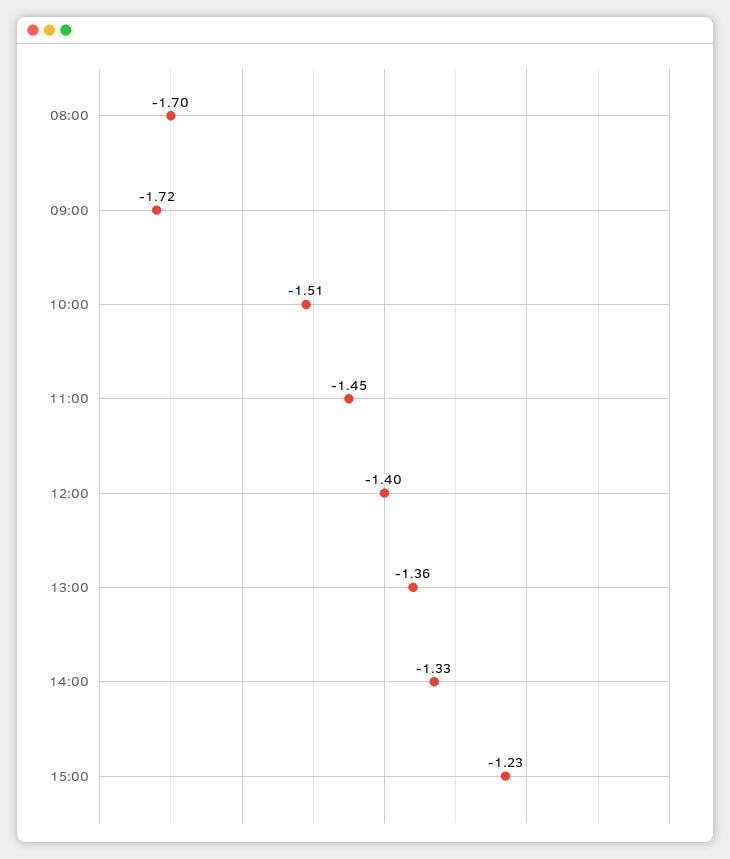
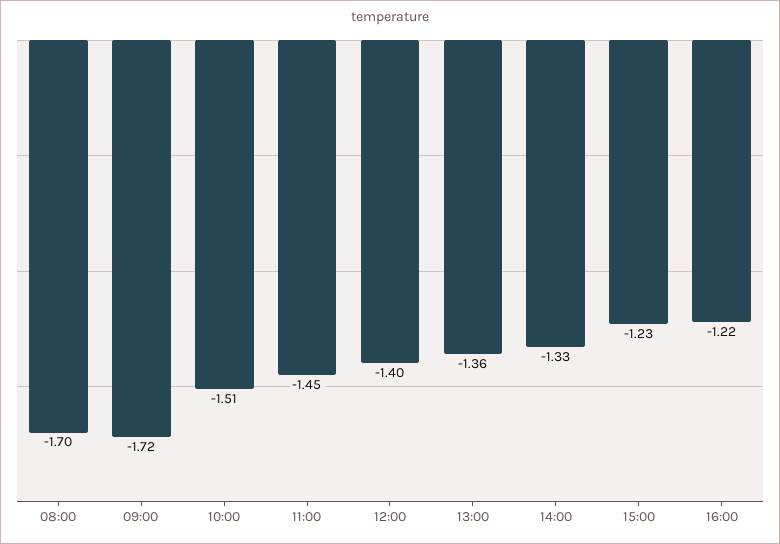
16:00: none -> -1.22

